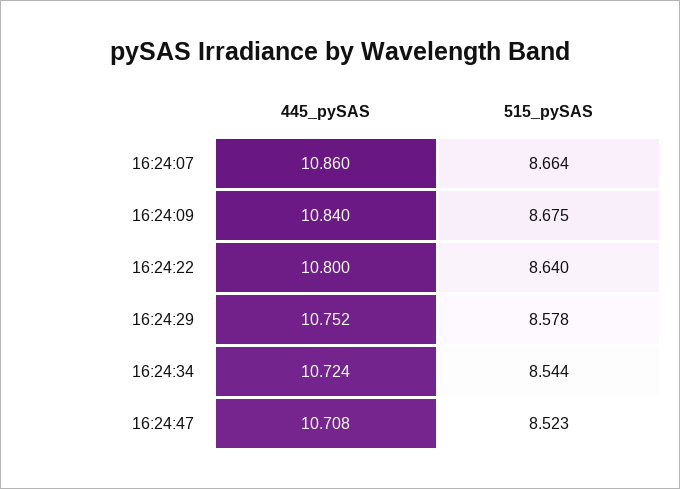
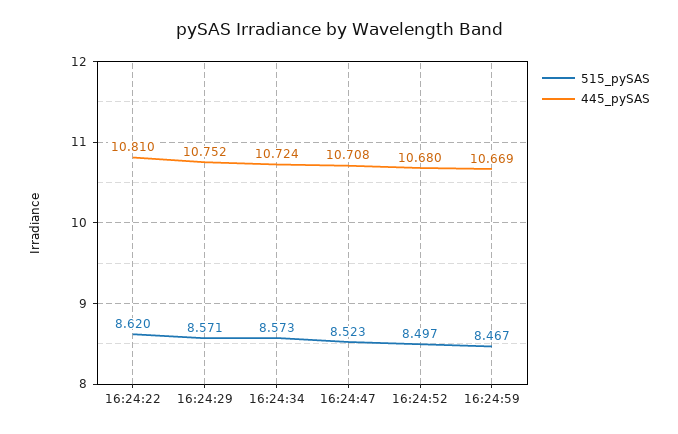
445_pySAS, 16:24:07: 10.86 -> none
515_pySAS, 16:24:07: 8.664 -> none
445_pySAS, 16:24:09: 10.84 -> none
515_pySAS, 16:24:09: 8.675 -> none
445_pySAS, 16:24:22: 10.8 -> 10.81
515_pySAS, 16:24:22: 8.64 -> 8.62
515_pySAS, 16:24:29: 8.578 -> 8.571
515_pySAS, 16:24:34: 8.544 -> 8.573
515_pySAS, 16:24:52: none -> 8.497
445_pySAS, 16:24:52: none -> 10.68
515_pySAS, 16:24:59: none -> 8.467
445_pySAS, 16:24:59: none -> 10.669

